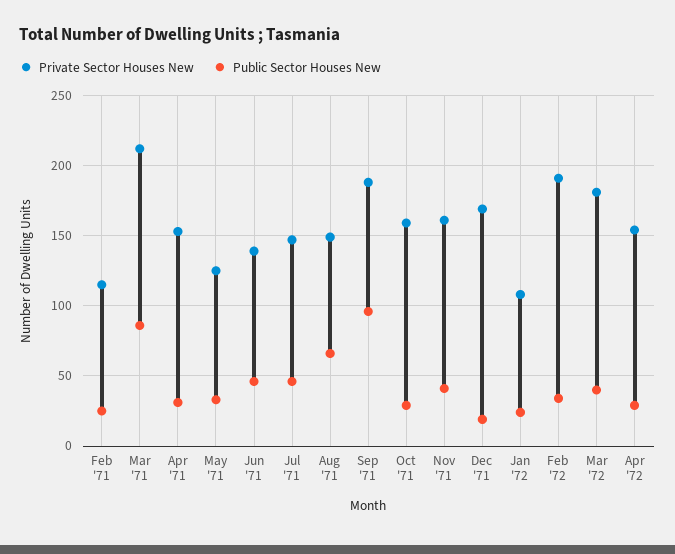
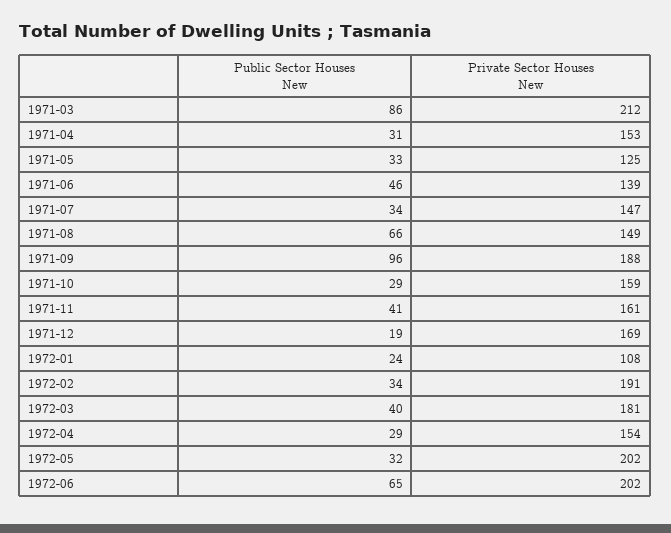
Private Sector Houses New, Feb '71: 115 -> none
Public Sector Houses New, Feb '71: 25 -> none
Public Sector Houses New, Jul '71: 45 -> 34
Public Sector Houses New, 1972-05: none -> 32
Private Sector Houses New, 1972-05: none -> 202
Public Sector Houses New, 1972-06: none -> 65
Private Sector Houses New, 1972-06: none -> 202

